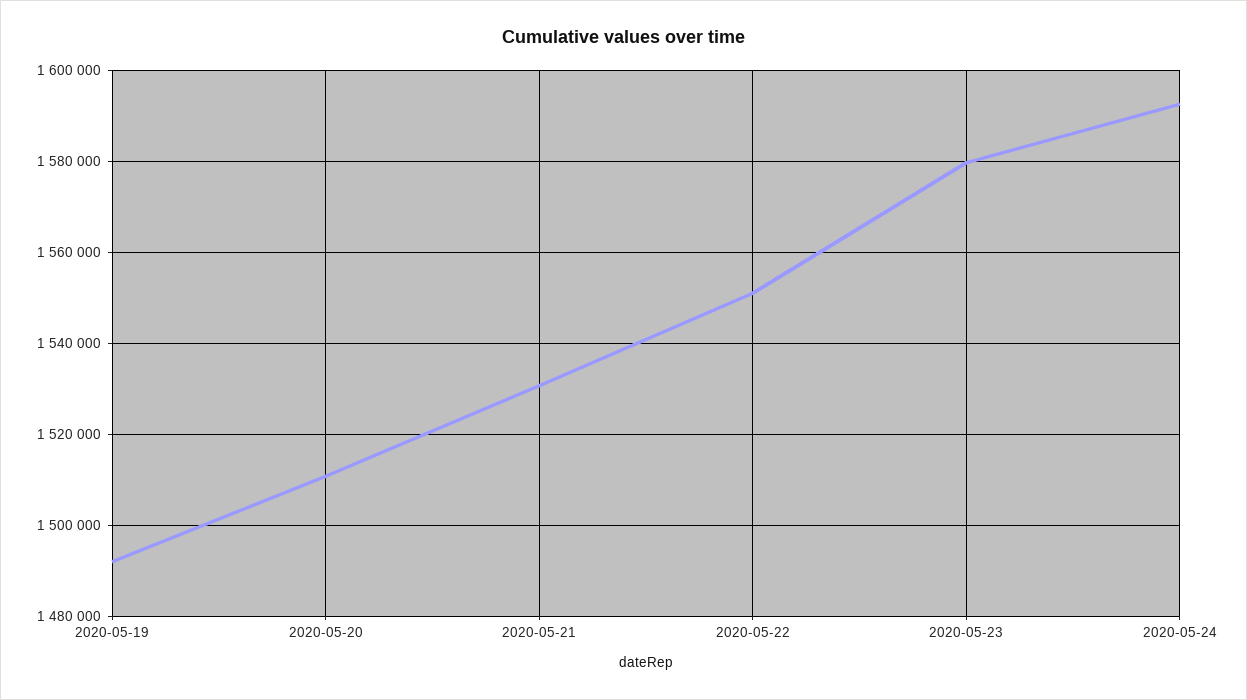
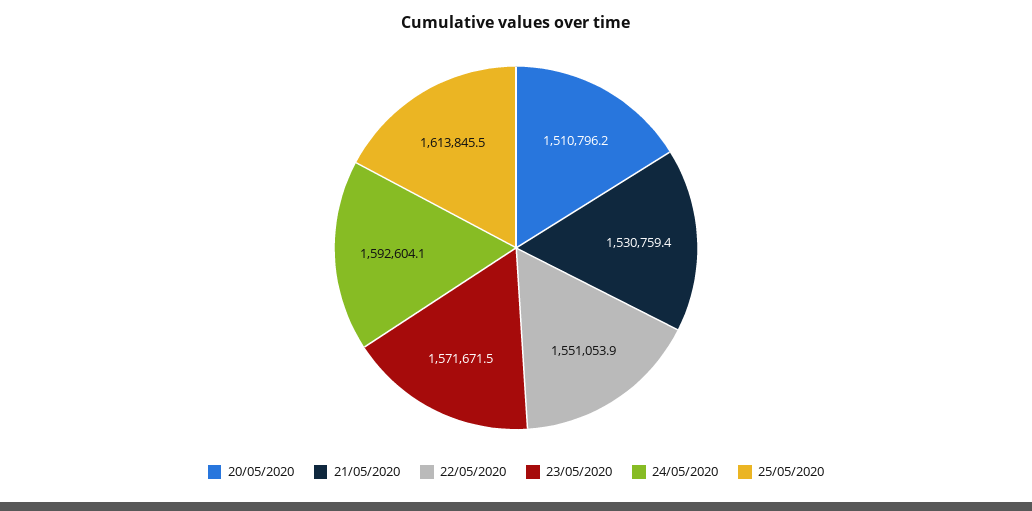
2020-05-19: 1492000 -> none
2020-05-23: 1580000 -> 1571671.5
25/05/2020: none -> 1613845.5

